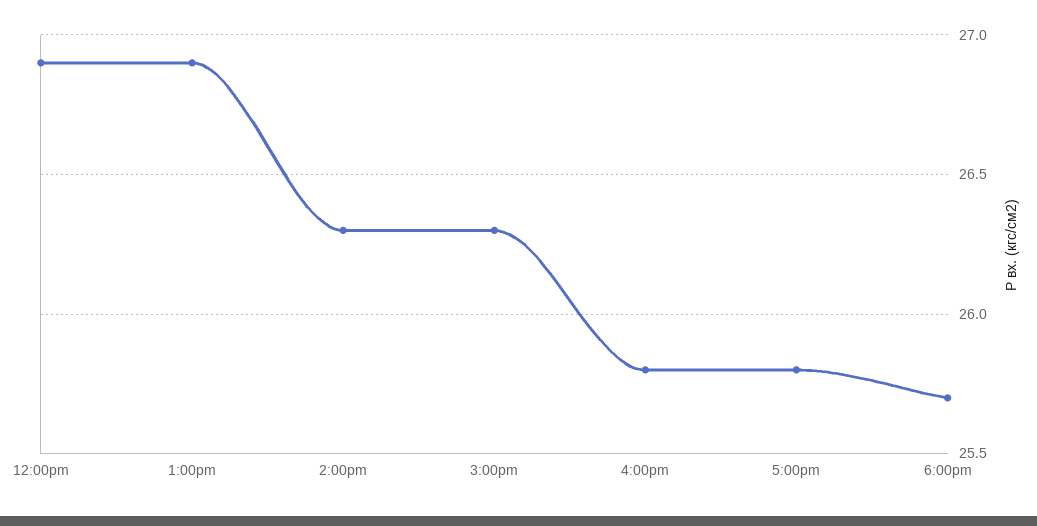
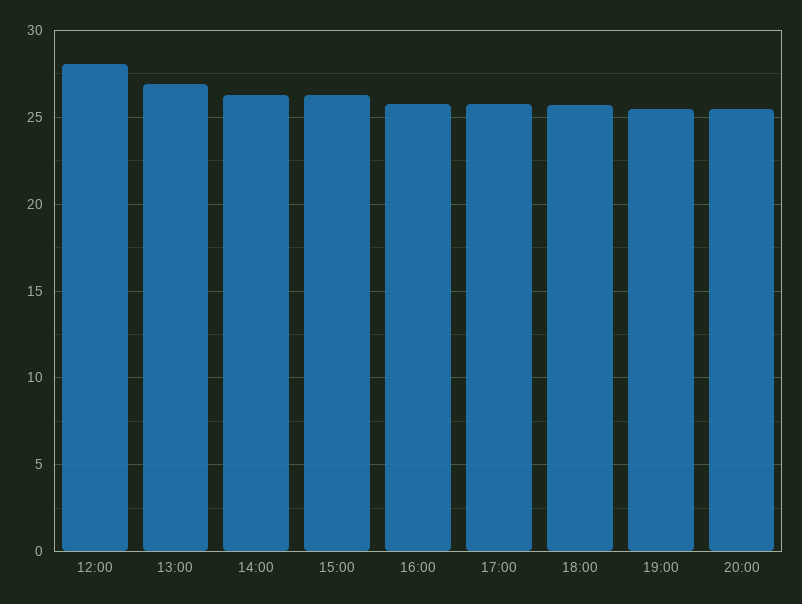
12:00pm: 26.9 -> 28
19:00: none -> 25.5
20:00: none -> 25.5

